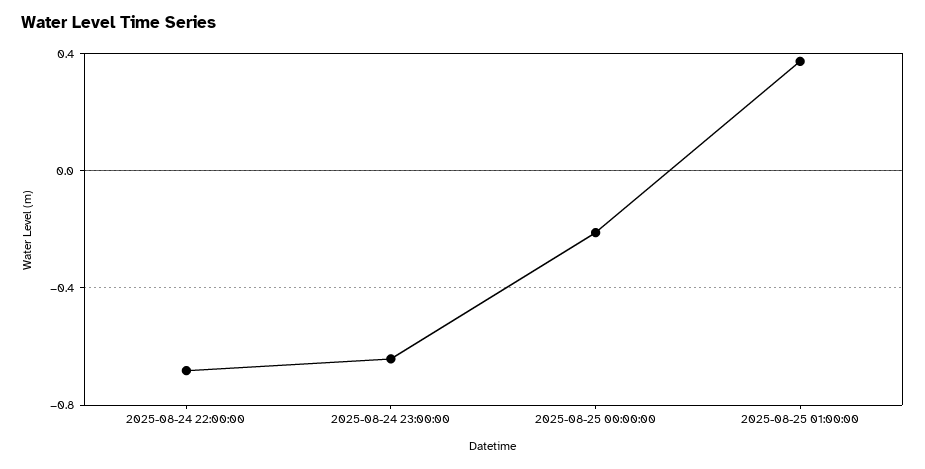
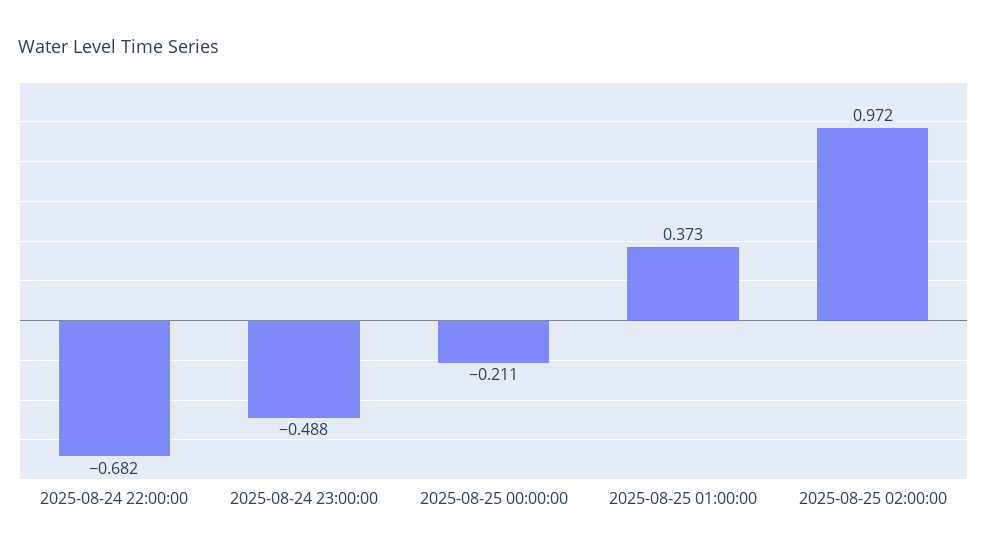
2025-08-24 23:00:00: -0.65 -> -0.488
2025-08-25 02:00:00: none -> 0.972

